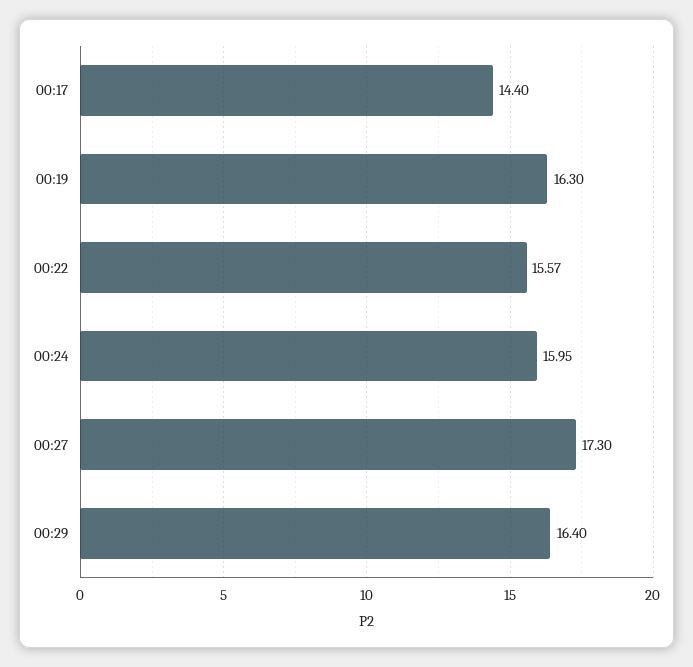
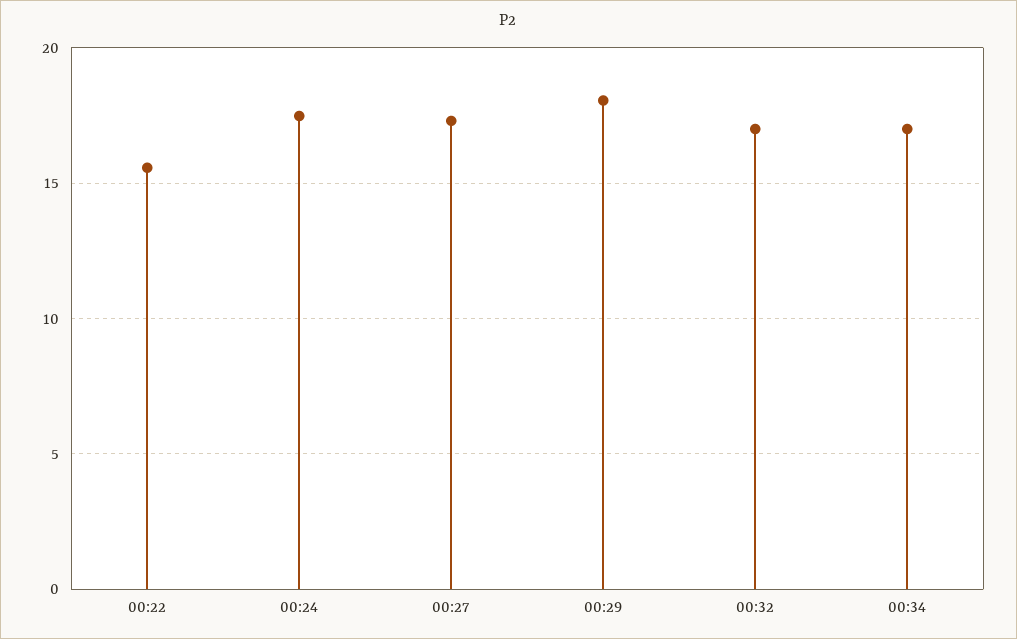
00:17: 14.4 -> none
00:19: 16.3 -> none
00:24: 15.95 -> 17.5
00:29: 16.4 -> 18
00:32: none -> 17
00:34: none -> 17

